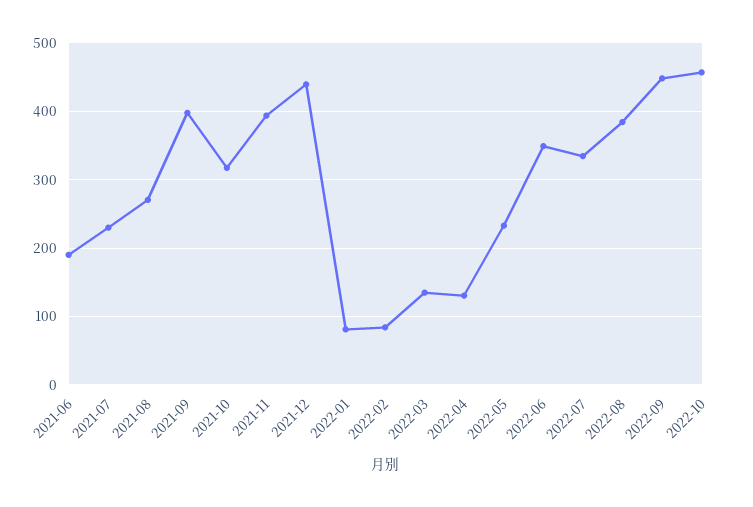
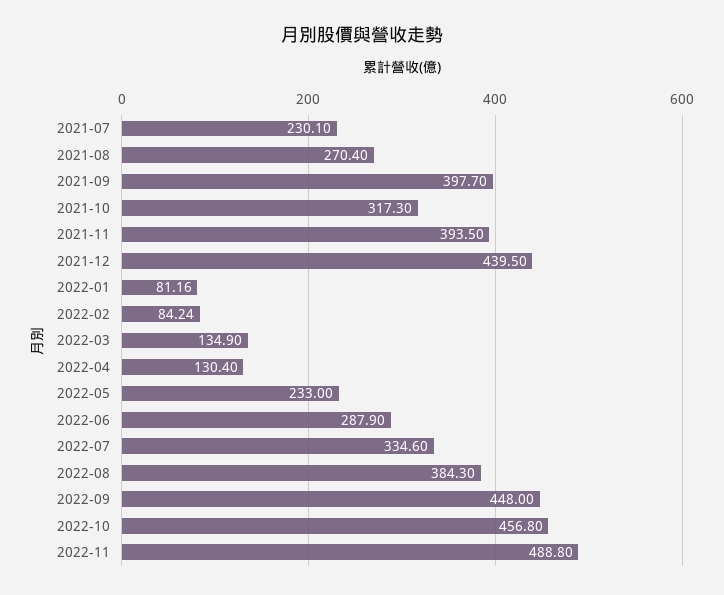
2021-06: 190 -> none
2022-06: 350 -> 287.9
2022-11: none -> 488.8

